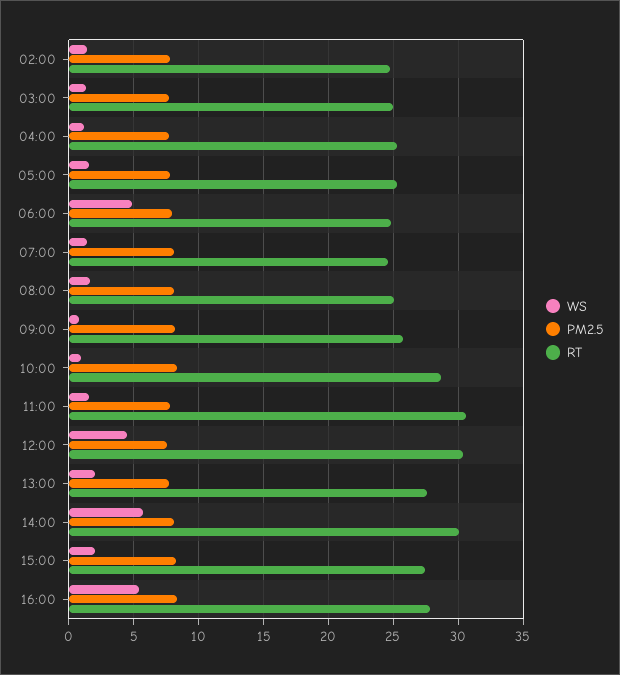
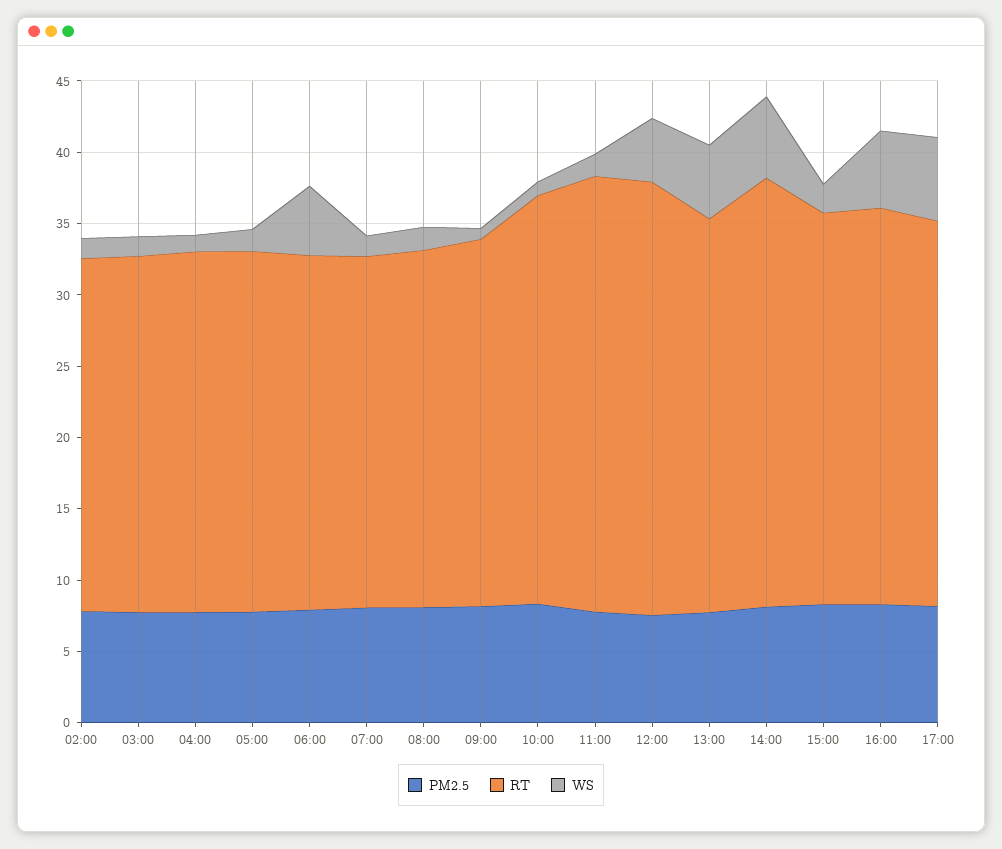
WS, 13:00: 2 -> 5
PM2.5, 17:00: none -> 8
RT, 17:00: none -> 27
WS, 17:00: none -> 6

